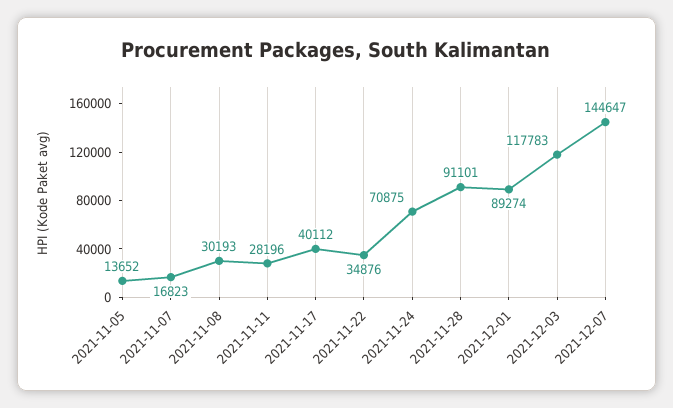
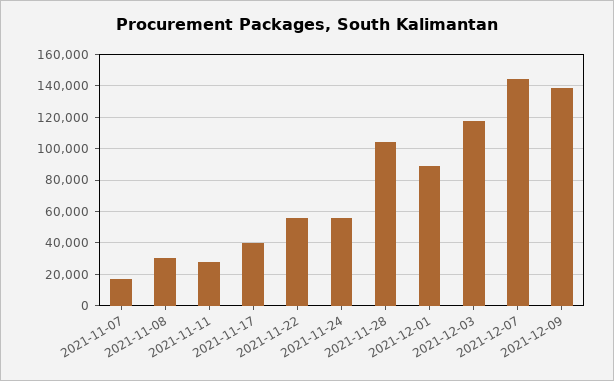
2021-11-05: 13652 -> none
2021-11-22: 34876 -> 55000
2021-11-24: 70875 -> 55000
2021-11-28: 91101 -> 105000
2021-12-09: none -> 140000

